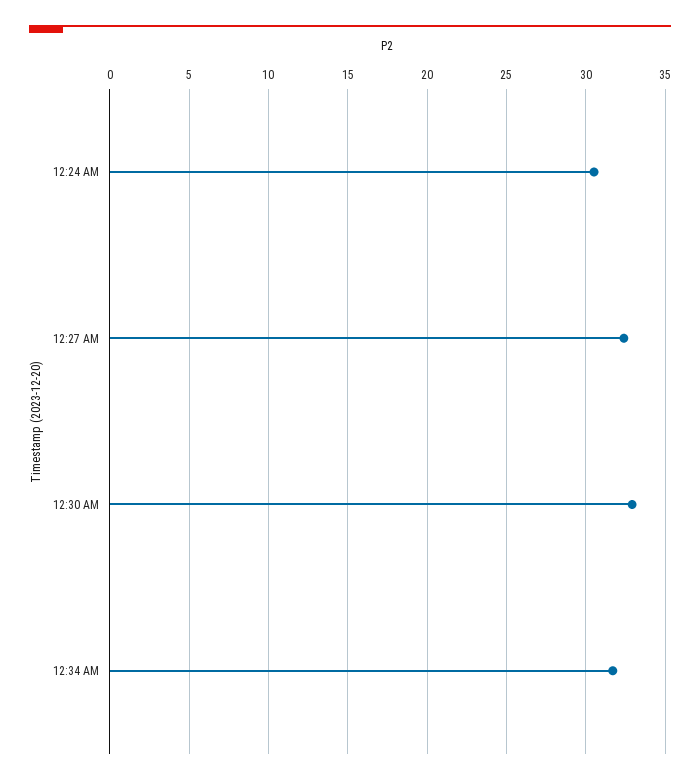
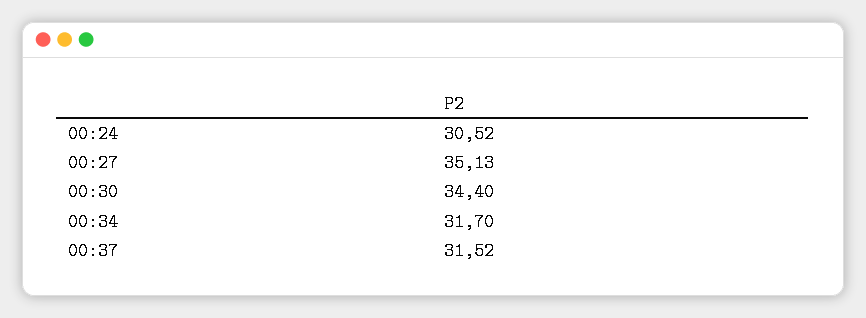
12:27 AM: 32.5 -> 35.13
12:30 AM: 33 -> 34.4
00:37: none -> 31.52

